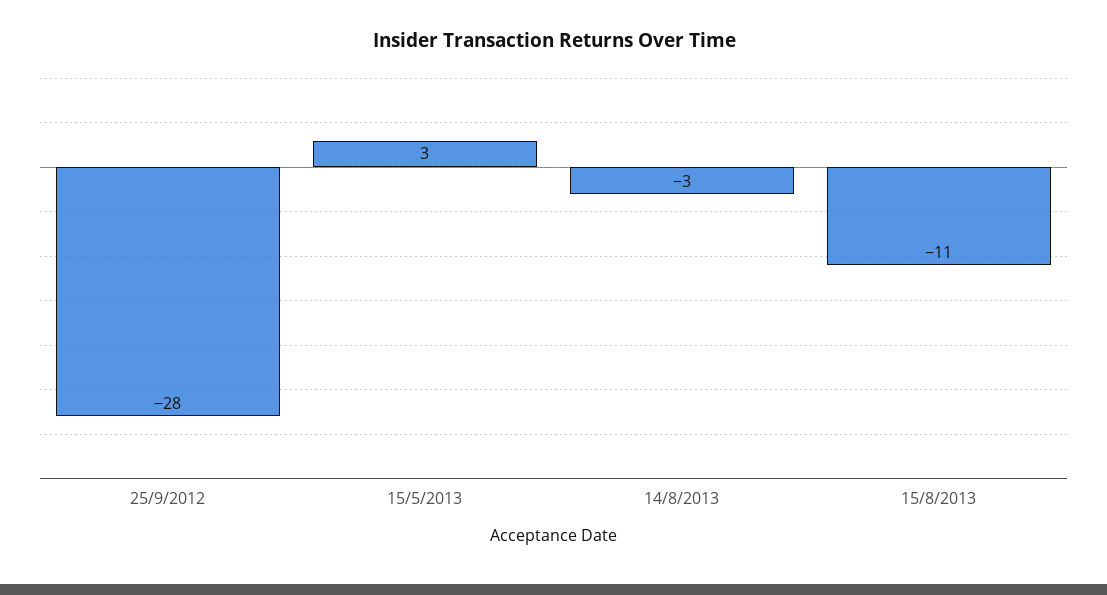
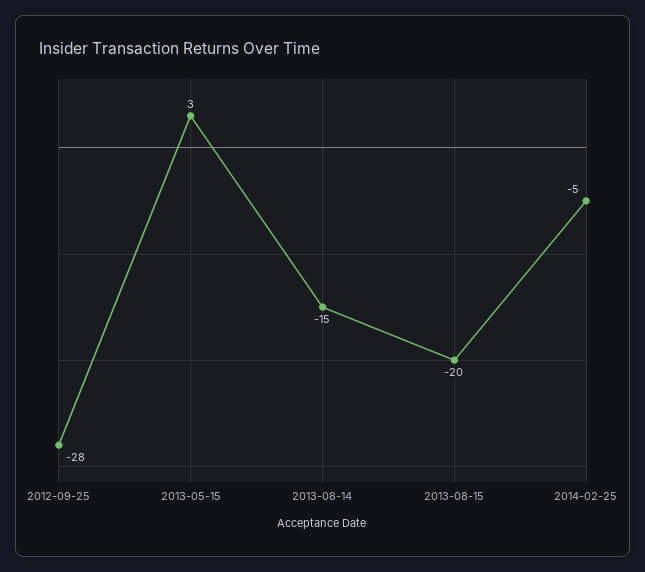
14/8/2013: -3 -> -15
15/8/2013: -11 -> -20
2014-02-25: none -> -5

